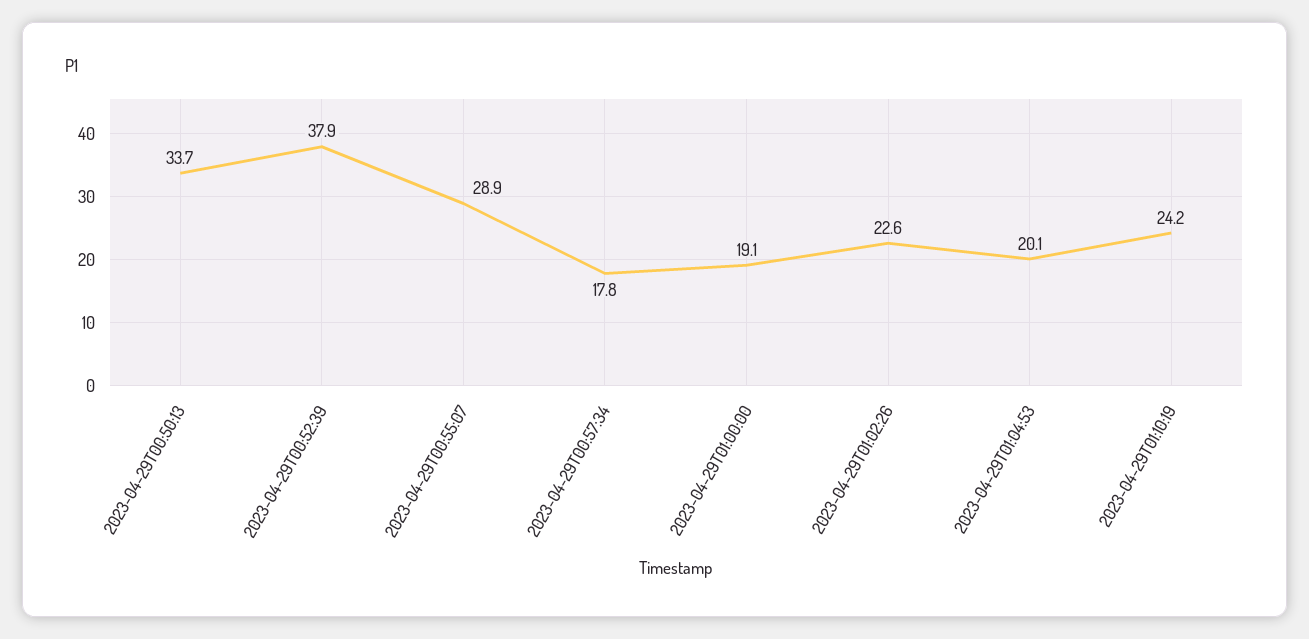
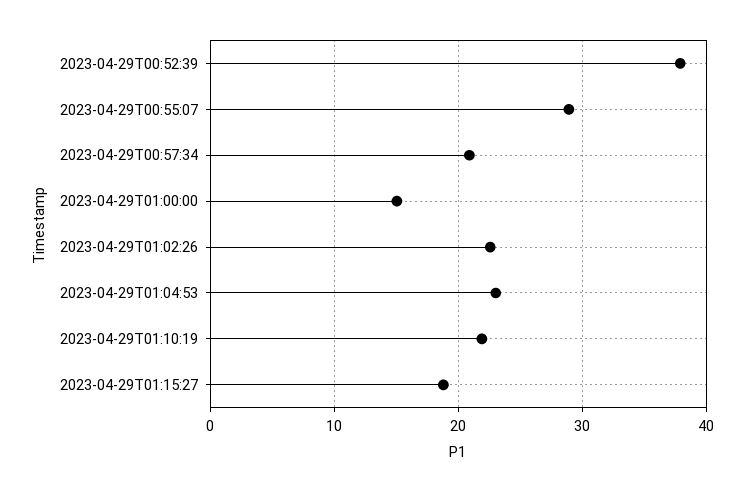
2023-04-29T00:50:13: 33.7 -> none
2023-04-29T00:57:34: 17.8 -> 21
2023-04-29T01:00:00: 19.1 -> 15
2023-04-29T01:04:53: 20.1 -> 23
2023-04-29T01:10:19: 24.2 -> 22
2023-04-29T01:15:27: none -> 19

